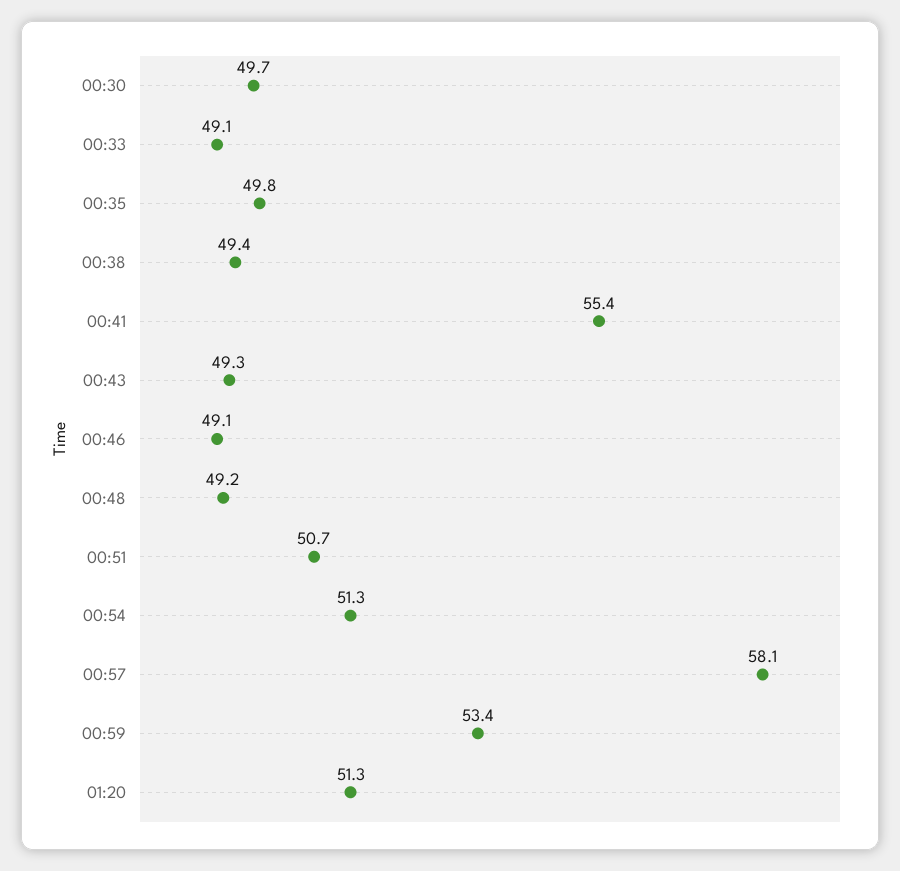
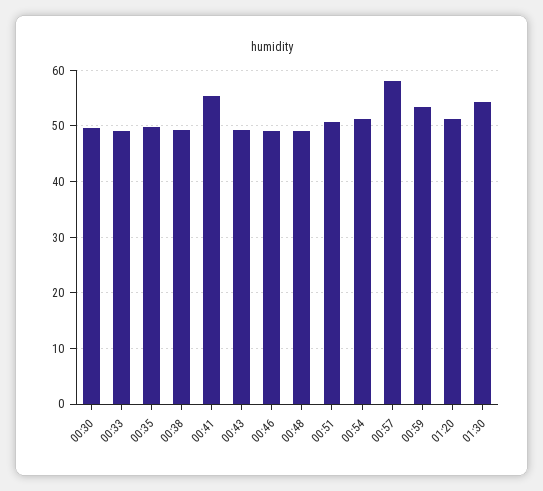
01:30: none -> 54

